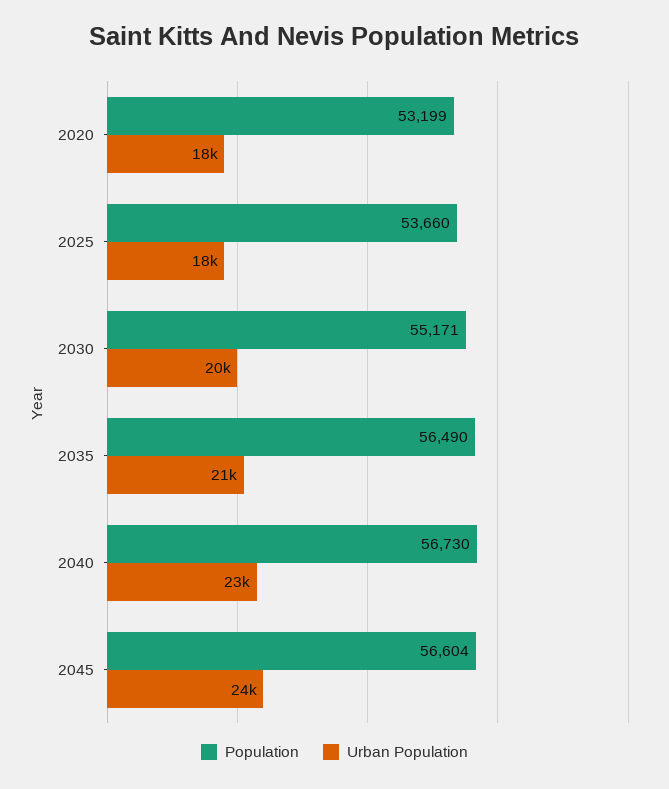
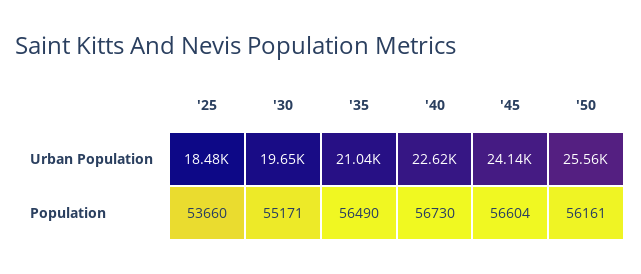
Population, 2020: 53199 -> none
Urban Population, 2020: 18000 -> none
Urban Population, '50: none -> 25560
Population, '50: none -> 56161

